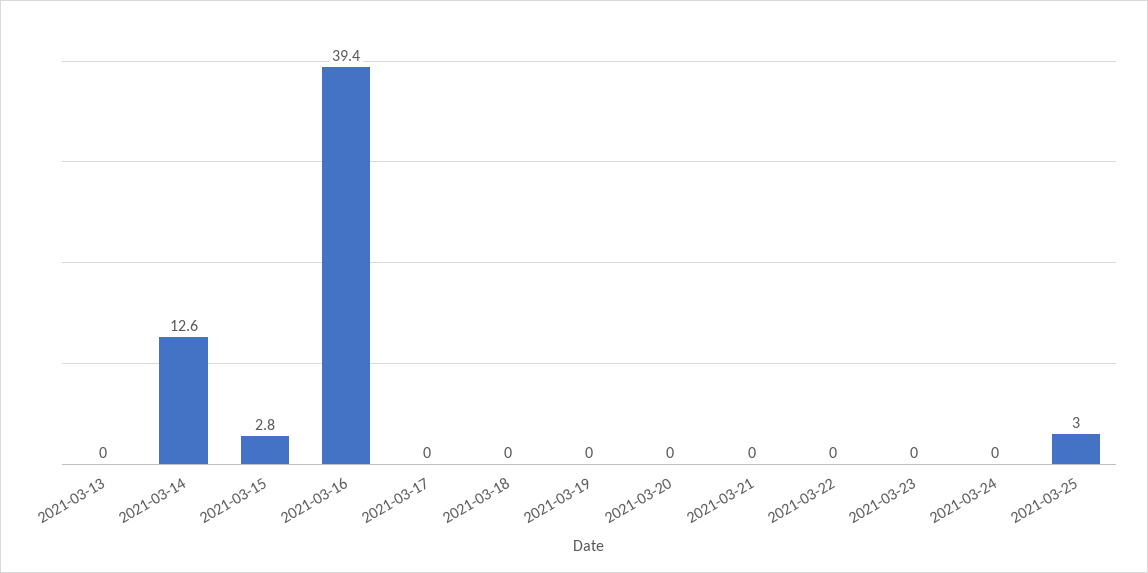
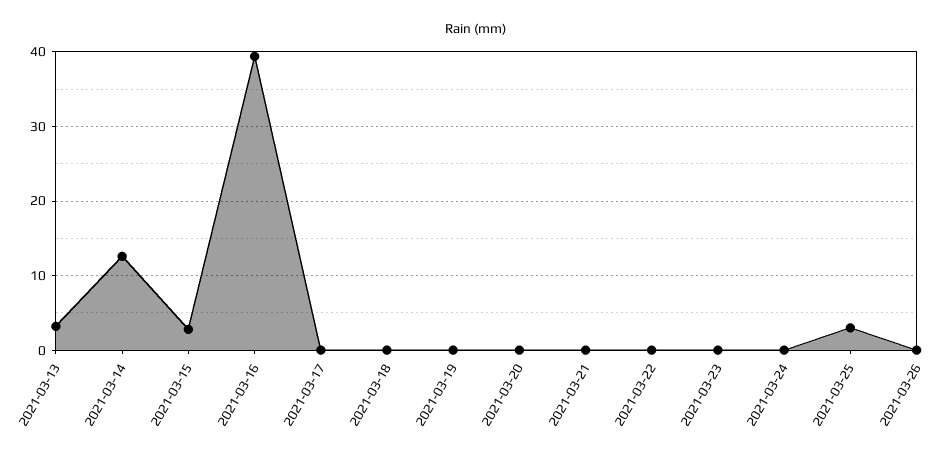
2021-03-13: 0 -> 3
2021-03-26: none -> 0

